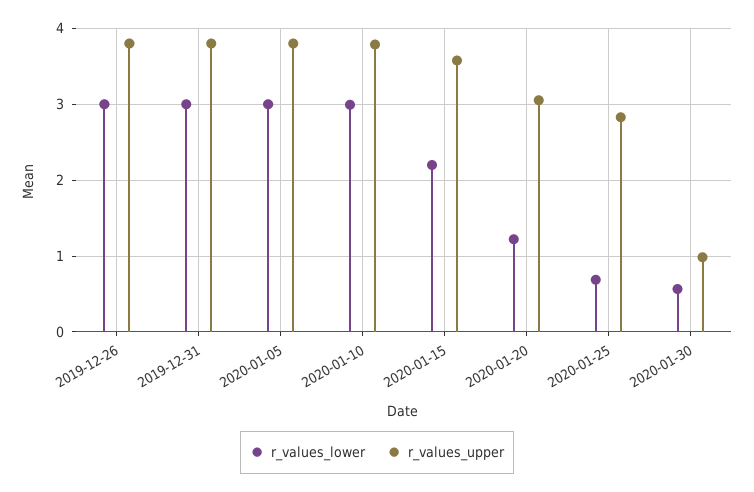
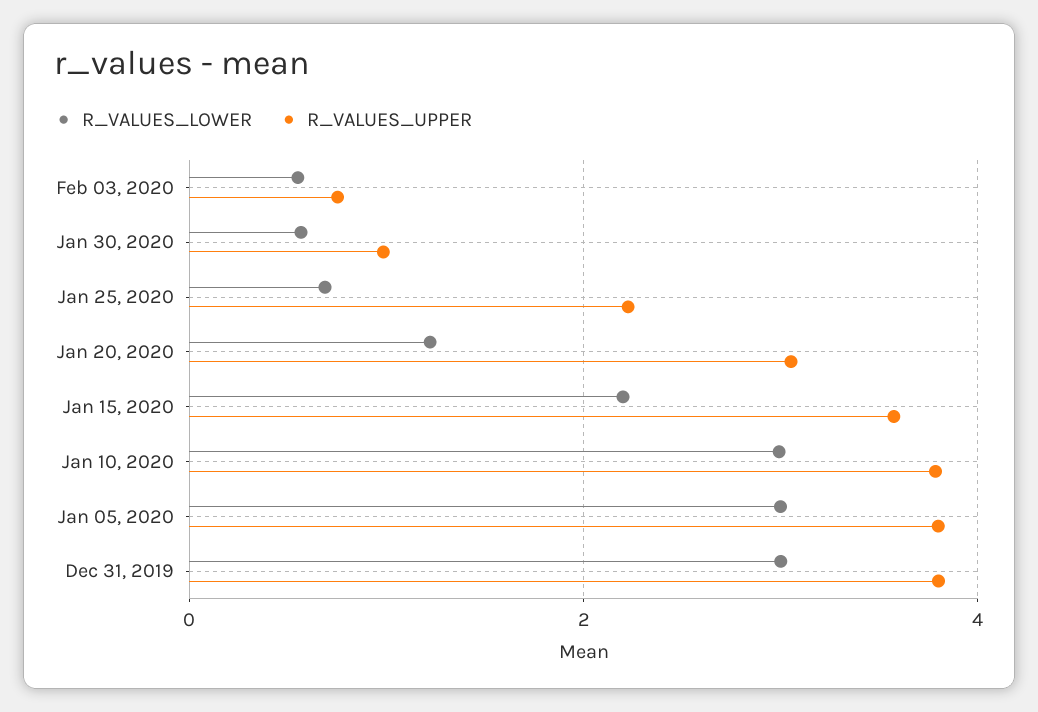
r_values_lower, 2019-12-26: 3 -> none
r_values_upper, 2019-12-26: 3.8 -> none
r_values_upper, 2020-01-25: 2.8 -> 2.2
r_values_lower, Feb 03, 2020: none -> 0.6
r_values_upper, Feb 03, 2020: none -> 0.8

